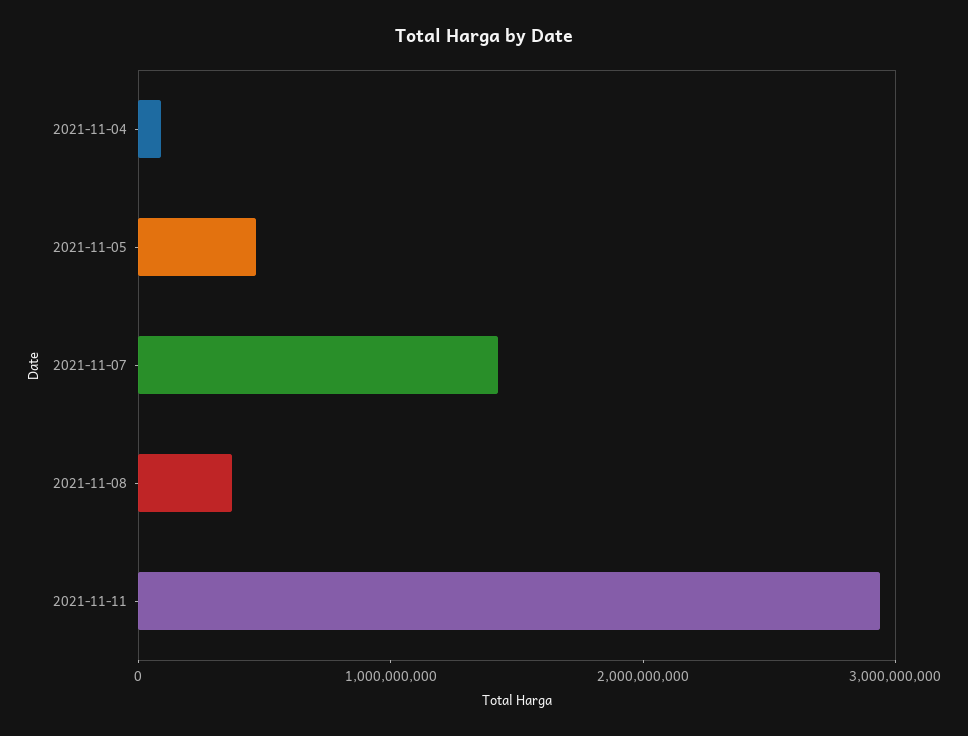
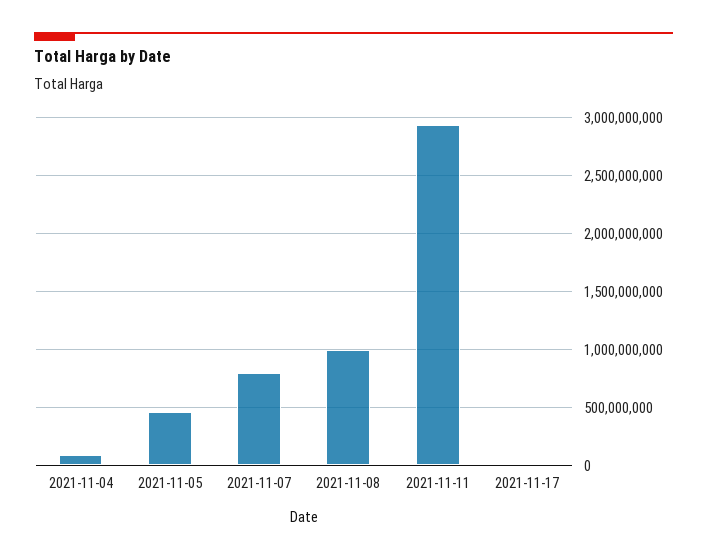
2021-11-07: 1400000000 -> 800000000
2021-11-08: 400000000 -> 1000000000
2021-11-17: none -> 0

